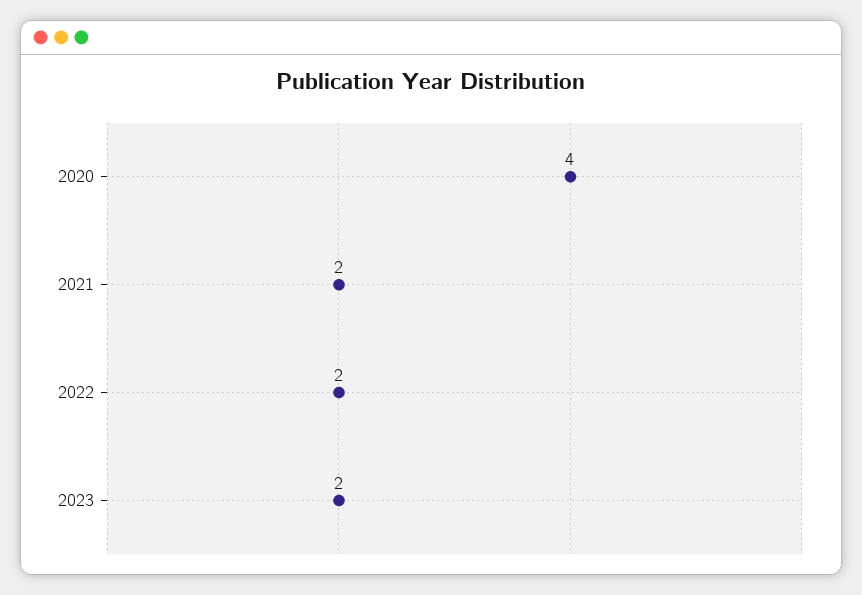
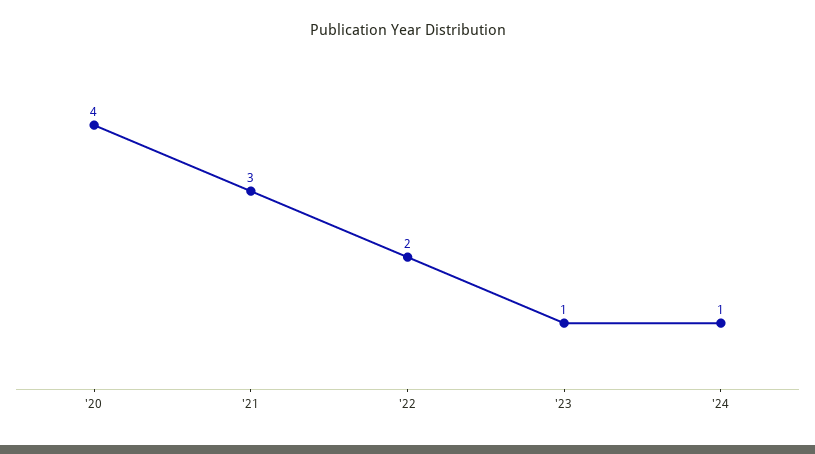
2021: 2 -> 3
2023: 2 -> 1
'24: none -> 1

